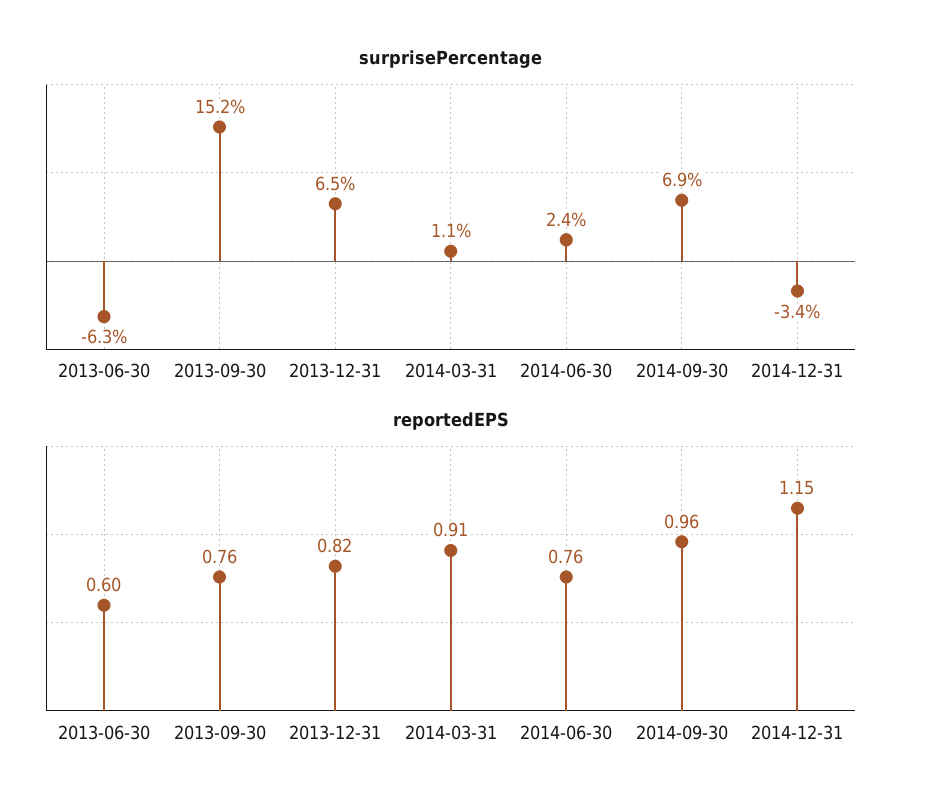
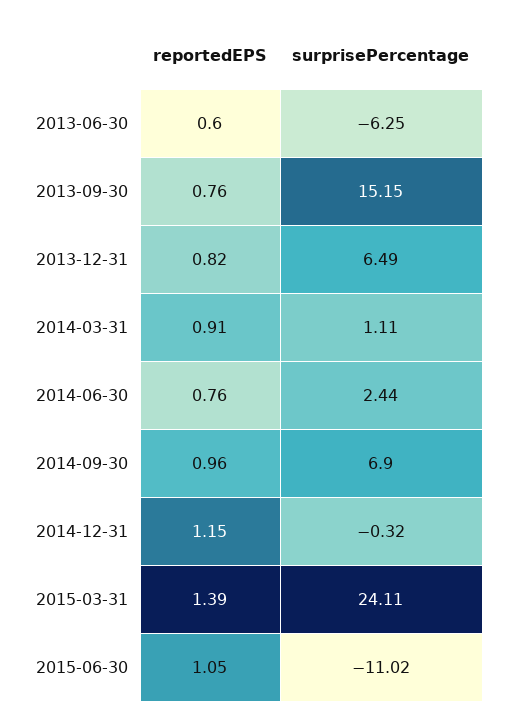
surprisePercentage, 2014-12-31: -3.4 -> -0.32
reportedEPS, 2015-03-31: none -> 1.39
surprisePercentage, 2015-03-31: none -> 24.11
reportedEPS, 2015-06-30: none -> 1.05
surprisePercentage, 2015-06-30: none -> -11.02

